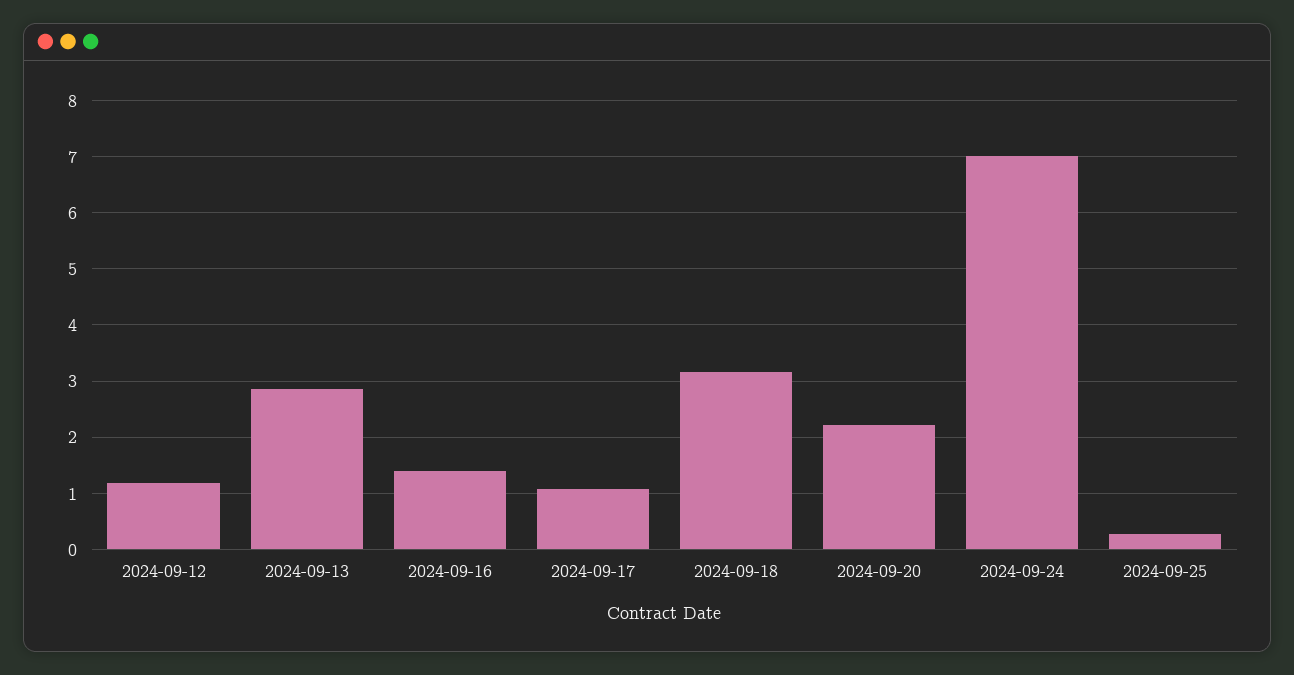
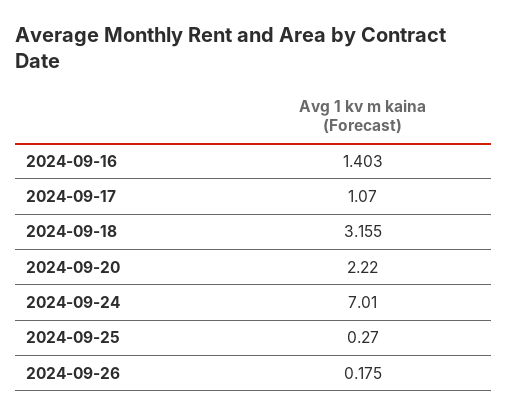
2024-09-12: 1.2 -> none
2024-09-13: 2.8 -> none
2024-09-26: none -> 0.175

